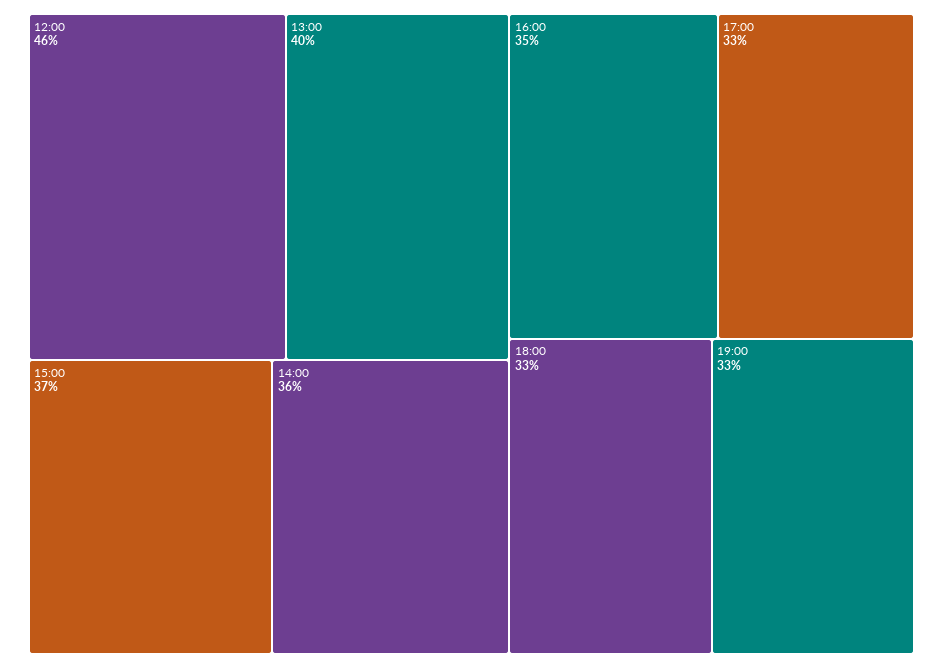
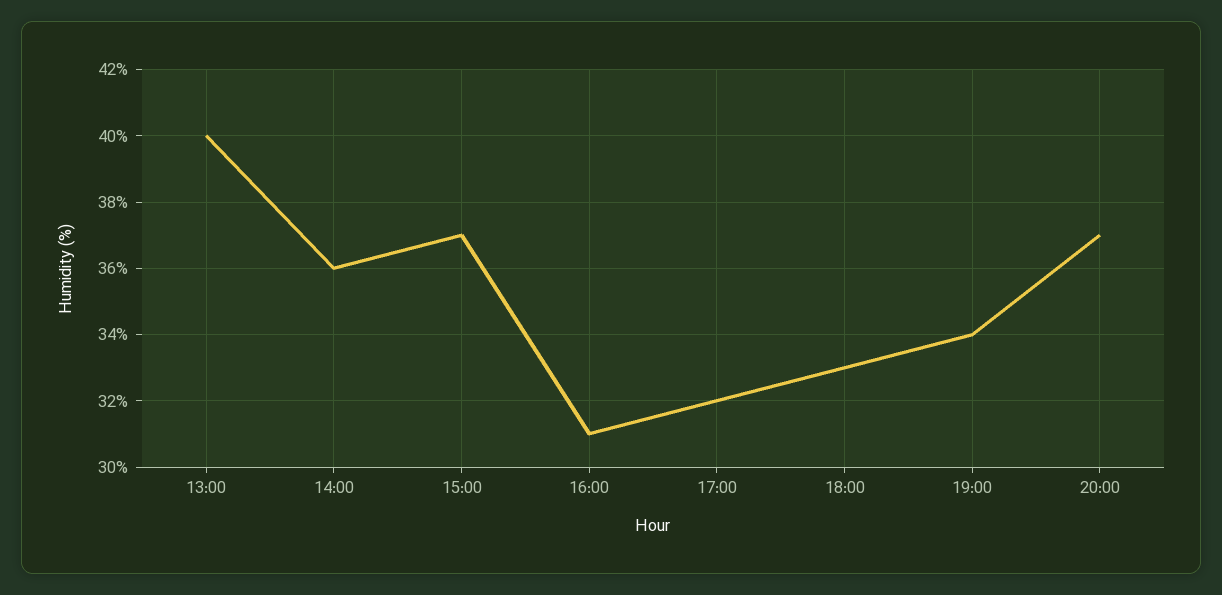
12:00: 46 -> none
16:00: 35 -> 31
17:00: 33 -> 32
19:00: 33 -> 34
20:00: none -> 37

